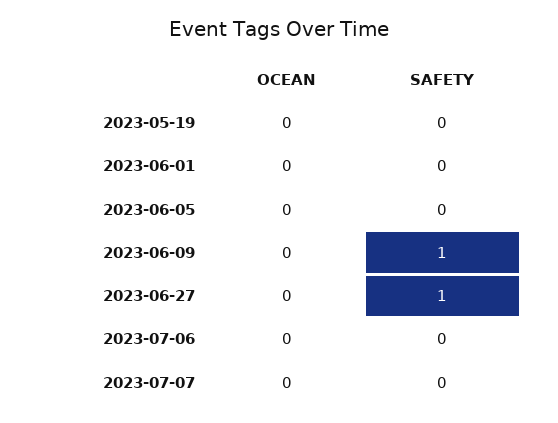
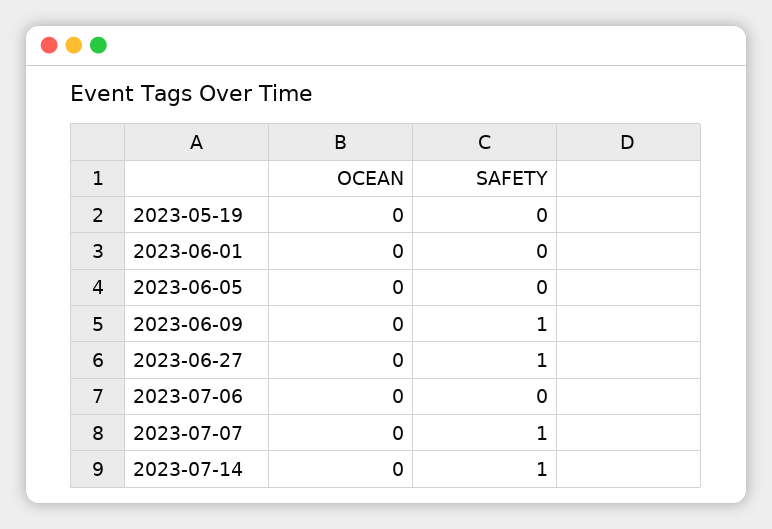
SAFETY, 2023-07-07: 0 -> 1
OCEAN, 2023-07-14: none -> 0
SAFETY, 2023-07-14: none -> 1

